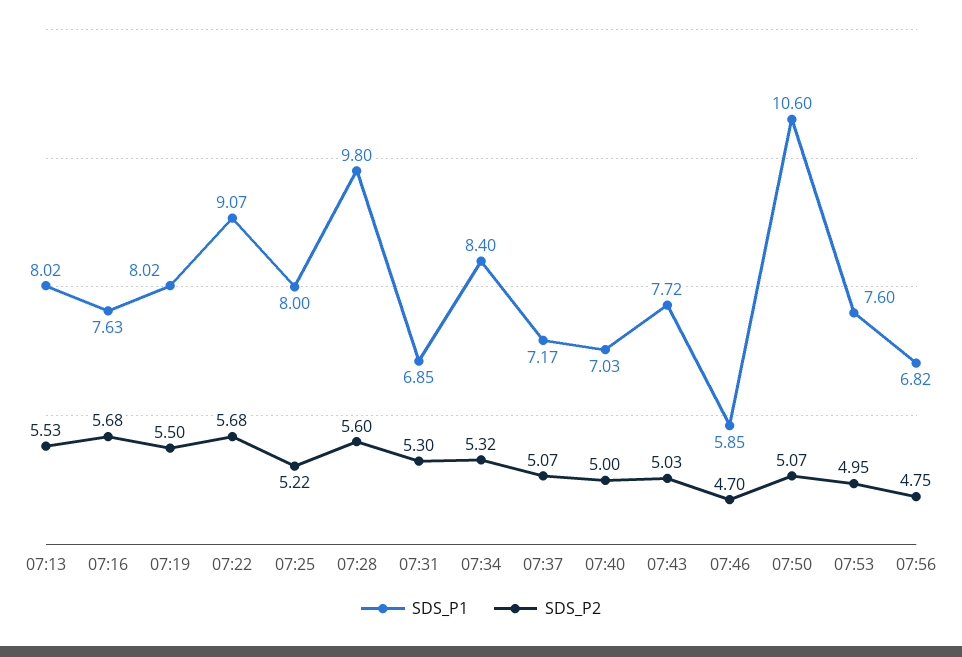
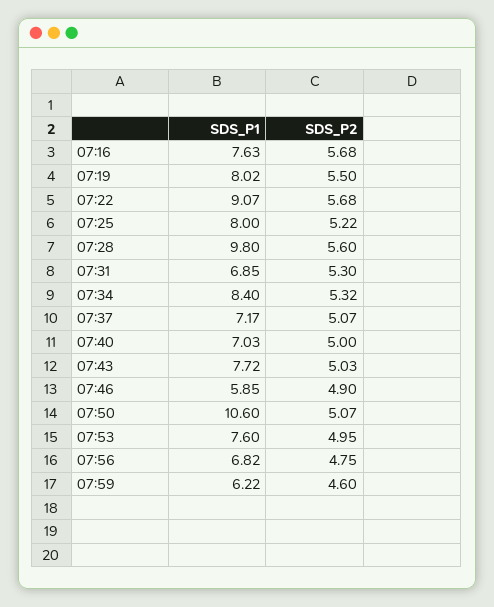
SDS_P1, 07:13: 8.02 -> none
SDS_P2, 07:13: 5.53 -> none
SDS_P2, 07:46: 4.7 -> 4.9
SDS_P1, 07:59: none -> 6.22
SDS_P2, 07:59: none -> 4.6

